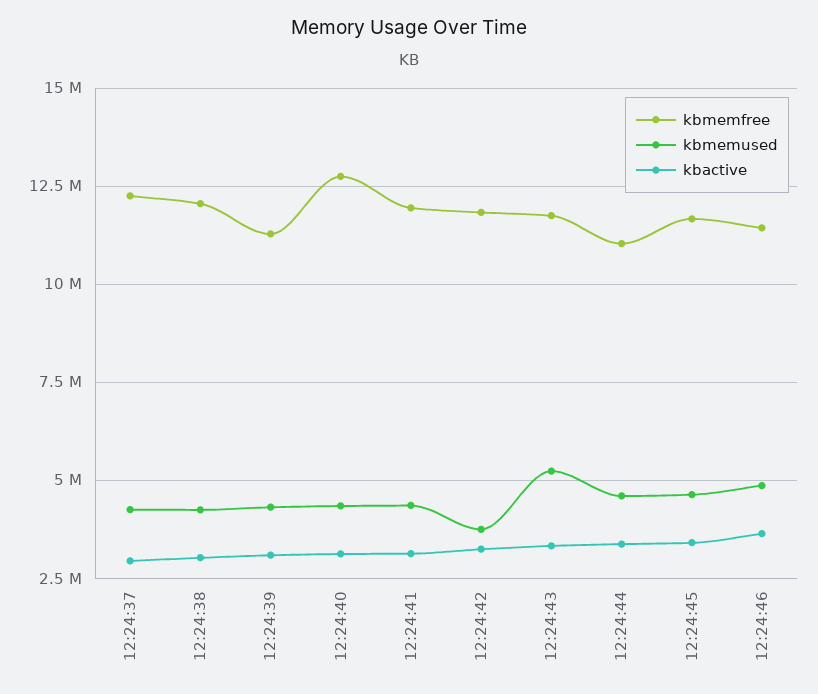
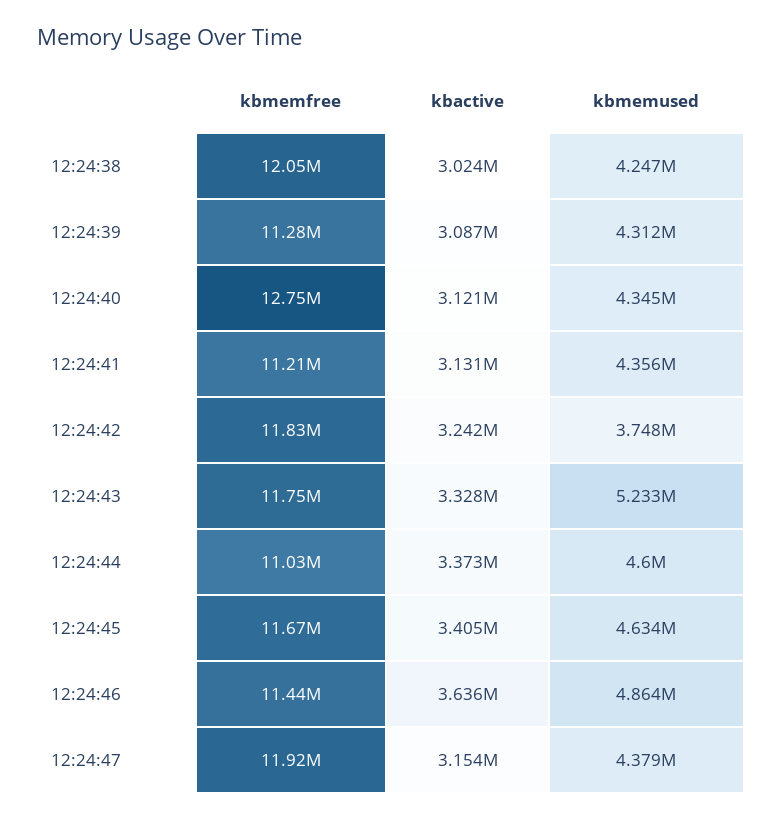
kbmemfree, 12:24:37: 12250000 -> none
kbmemused, 12:24:37: 4250000 -> none
kbactive, 12:24:37: 3000000 -> none
kbmemfree, 12:24:41: 12000000 -> 11210000
kbmemfree, 12:24:47: none -> 11920000
kbactive, 12:24:47: none -> 3154000
kbmemused, 12:24:47: none -> 4379000

